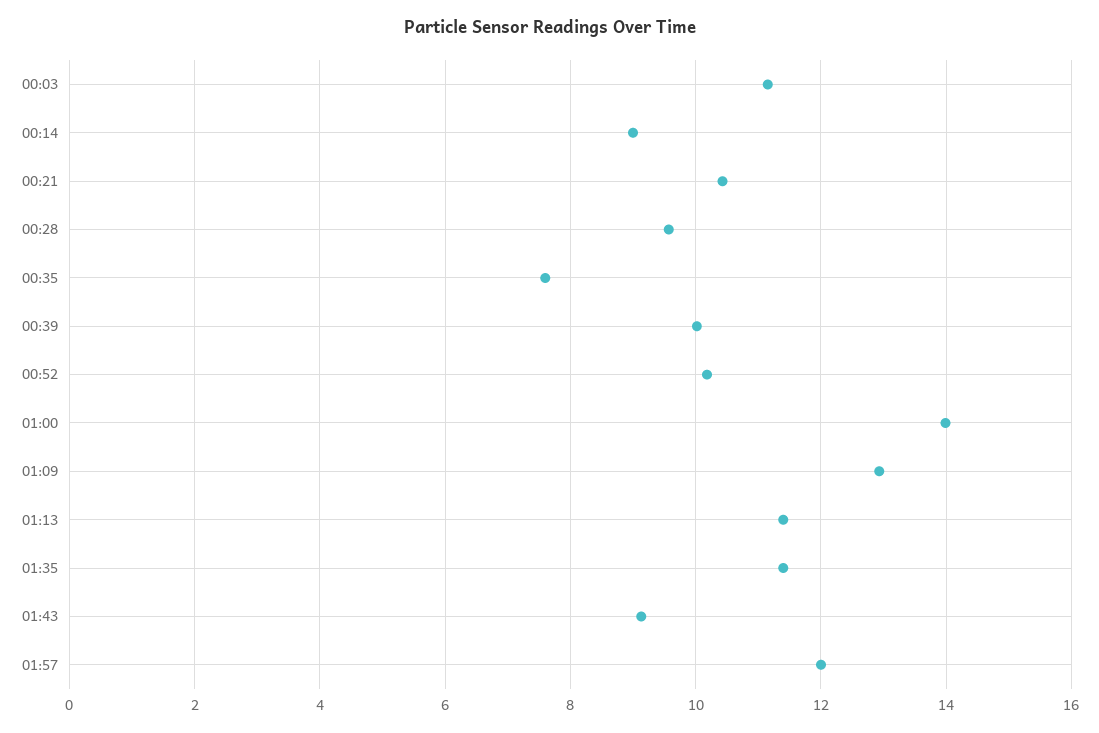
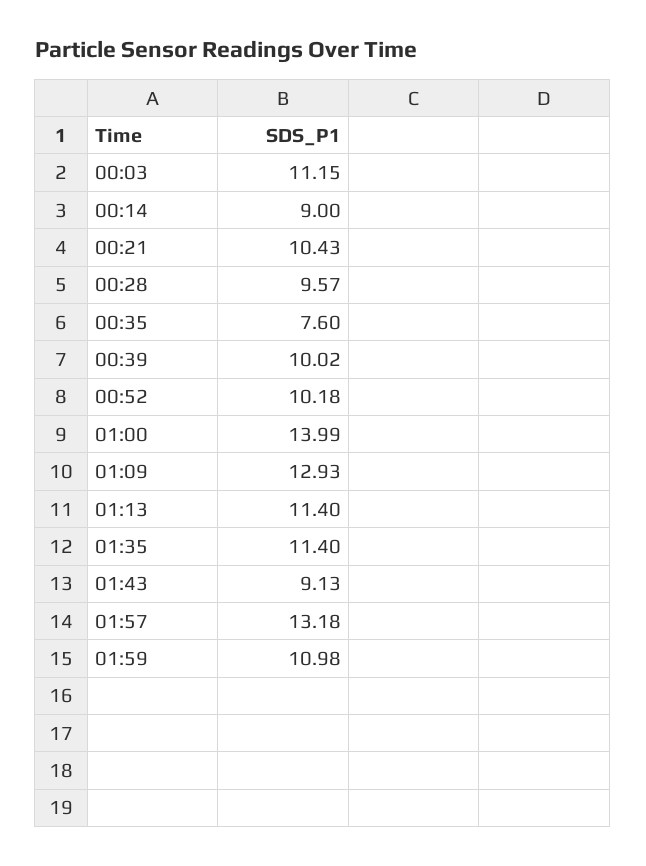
01:57: 12 -> 13.18
01:59: none -> 10.98

